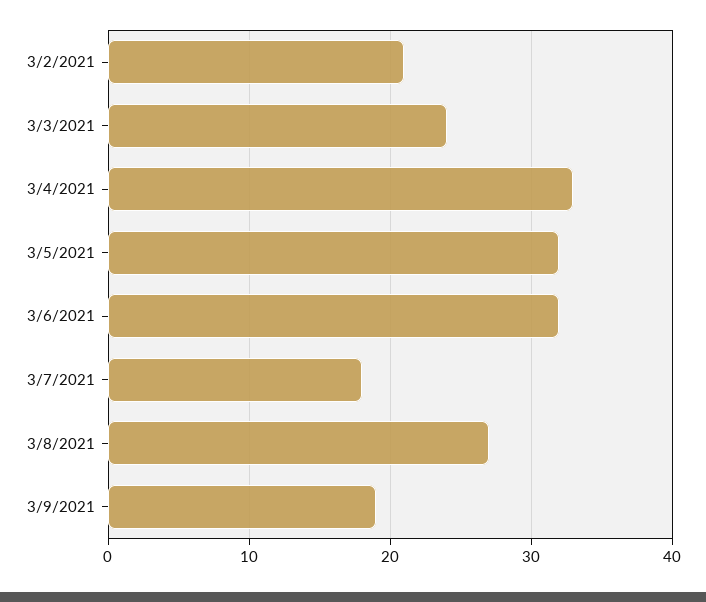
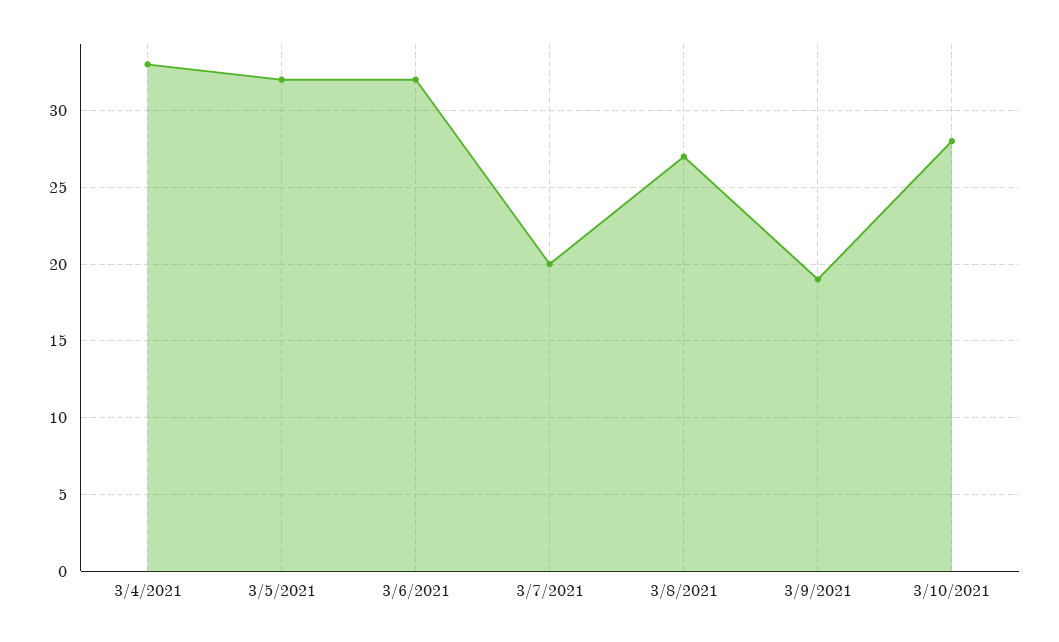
3/2/2021: 21 -> none
3/3/2021: 24 -> none
3/7/2021: 18 -> 20
3/10/2021: none -> 28

